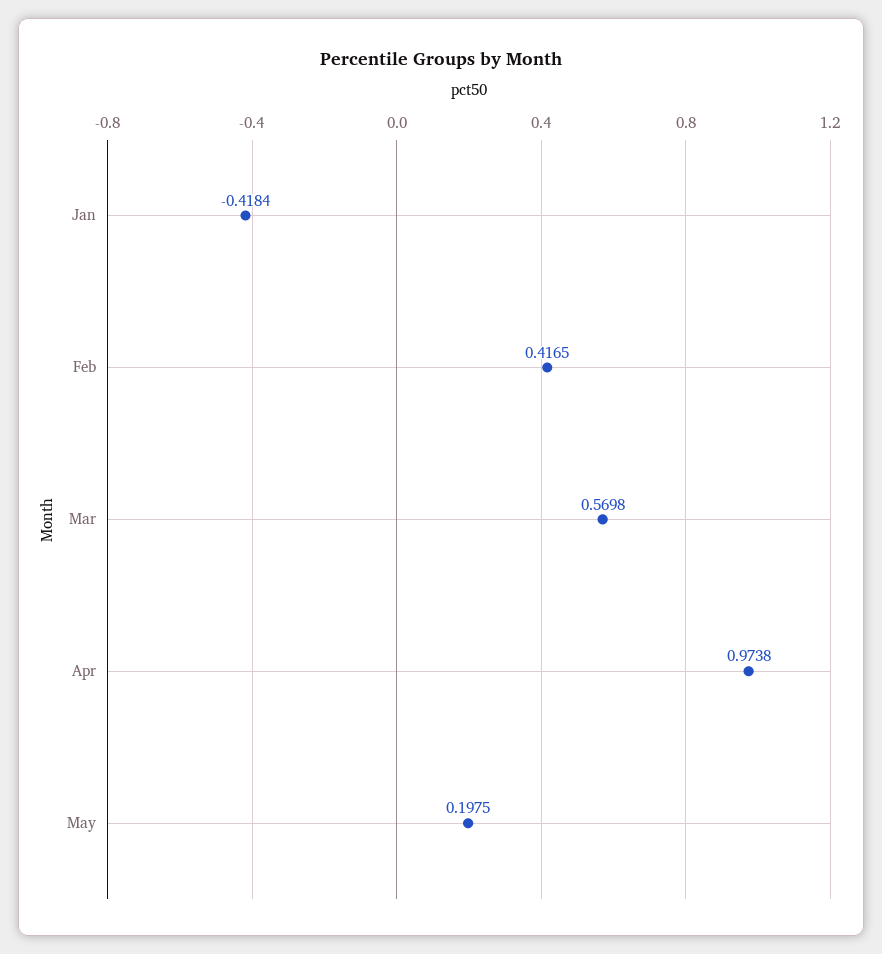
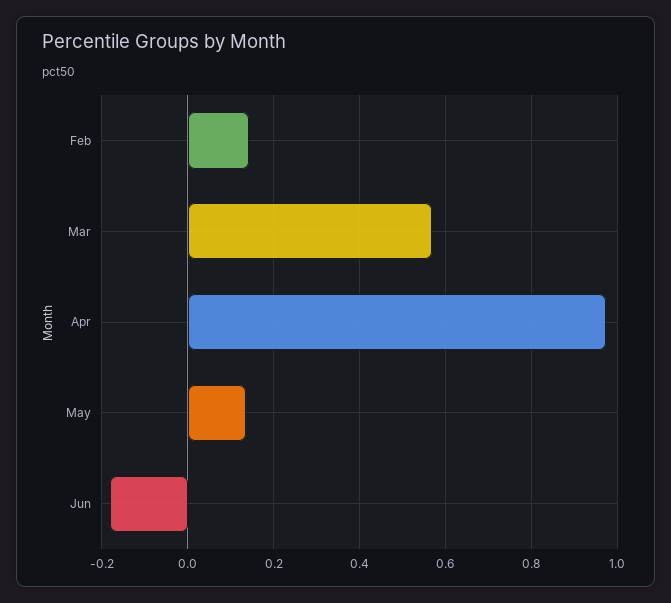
Jan: -0.4184 -> none
Feb: 0.4165 -> 0.14
May: 0.1975 -> 0.14
Jun: none -> -0.18

